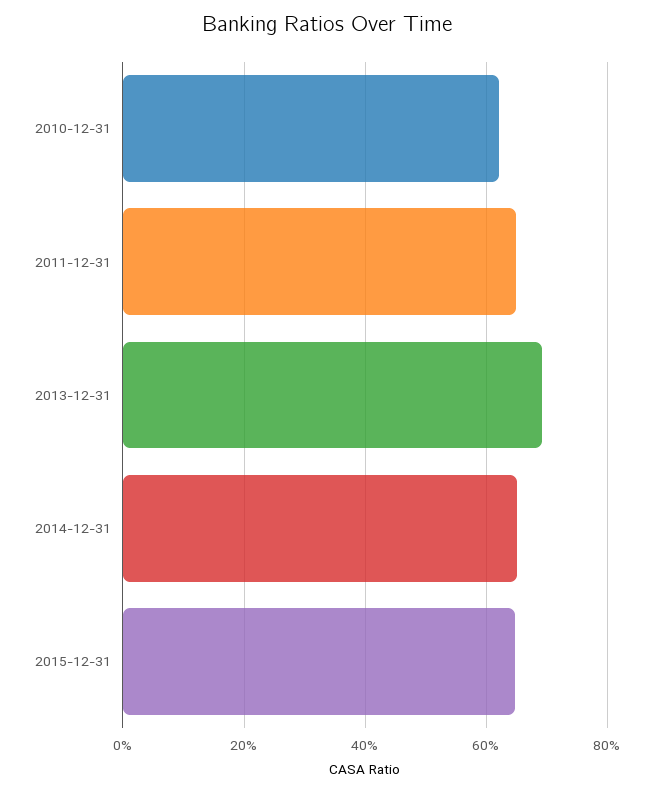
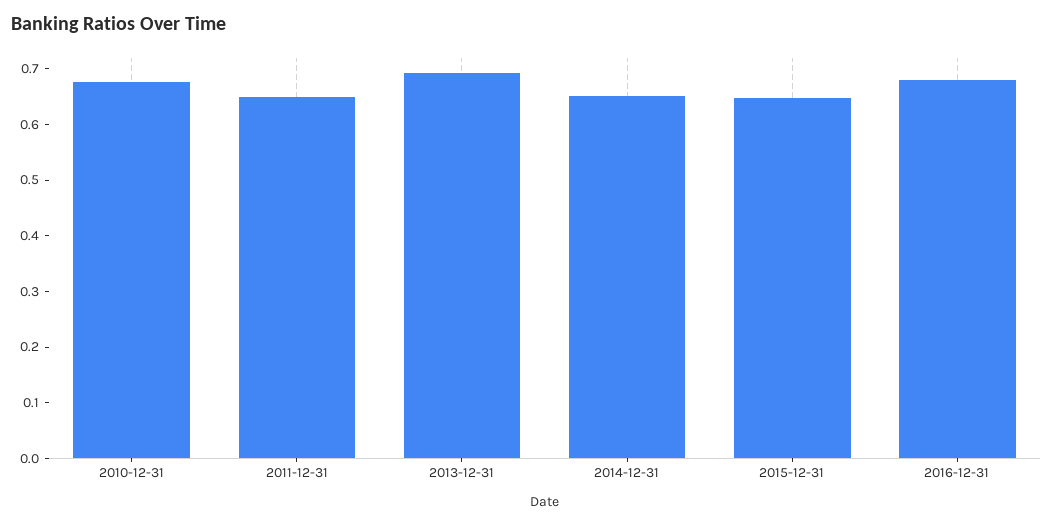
2010-12-31: 0.62 -> 0.68
2016-12-31: none -> 0.68

